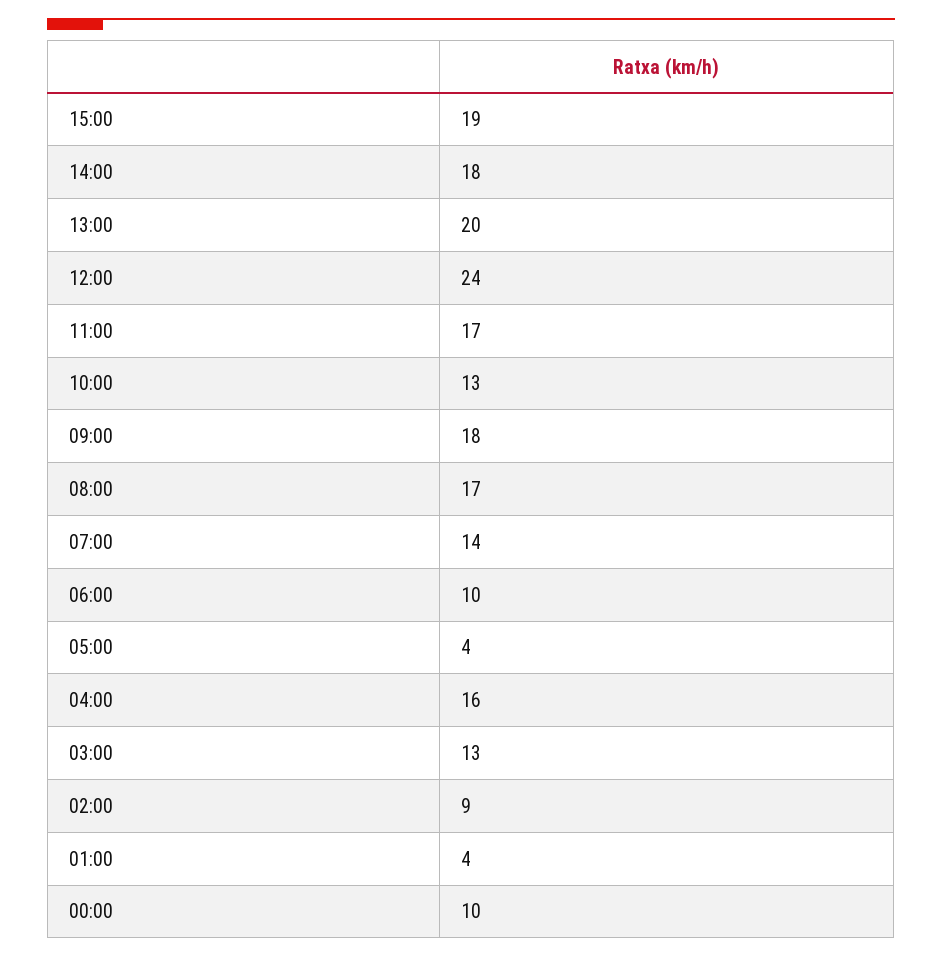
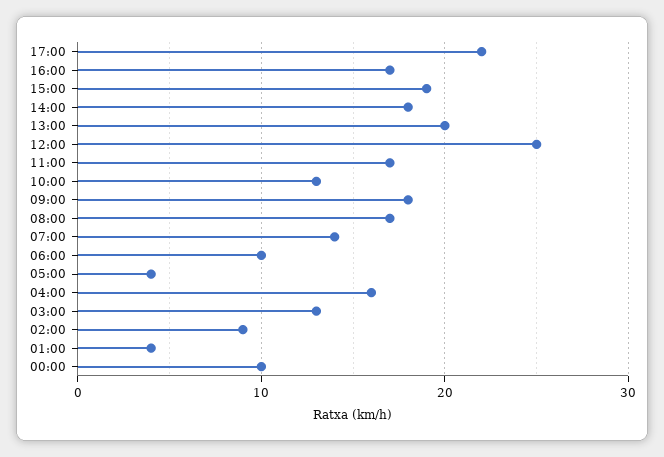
12:00: 24 -> 25
17:00: none -> 22
16:00: none -> 17

